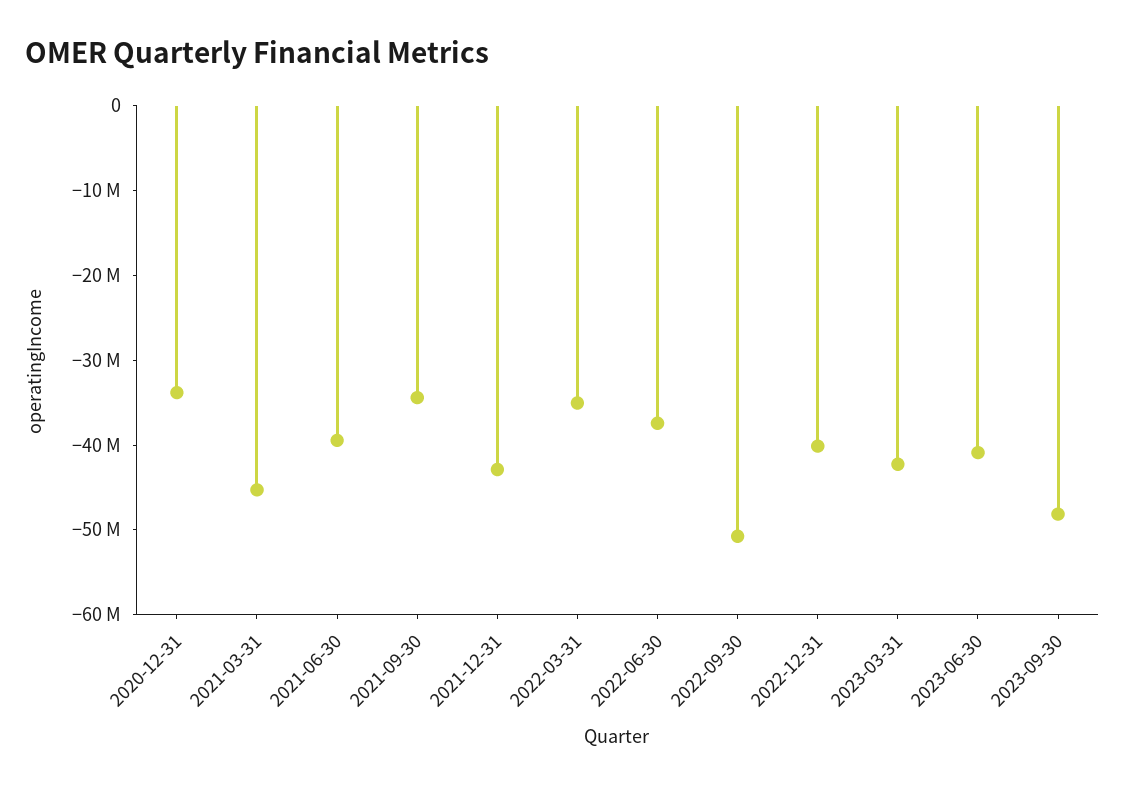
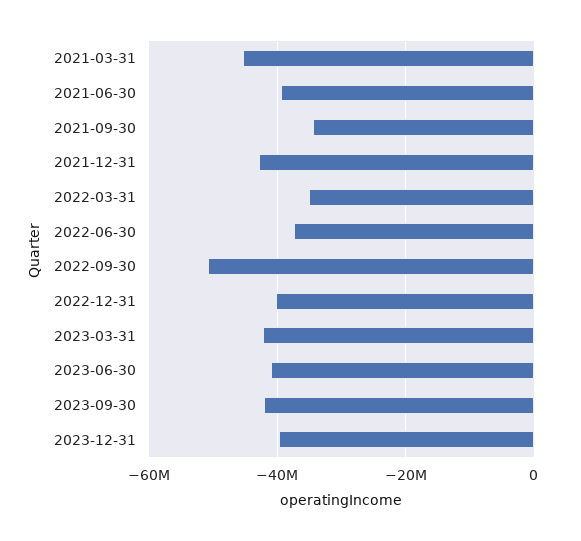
2020-12-31: -34000000 -> none
2023-09-30: -48000000 -> -42000000
2023-12-31: none -> -40000000

